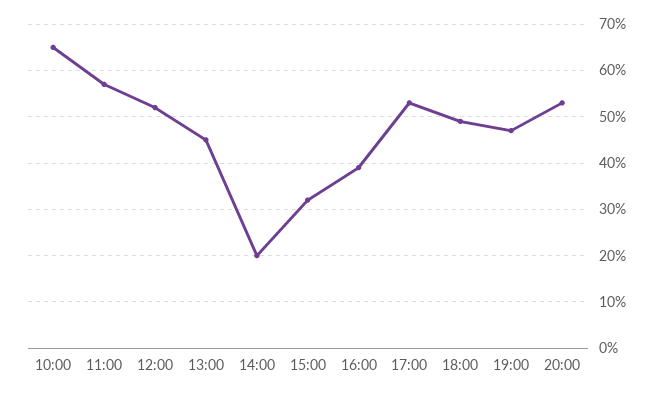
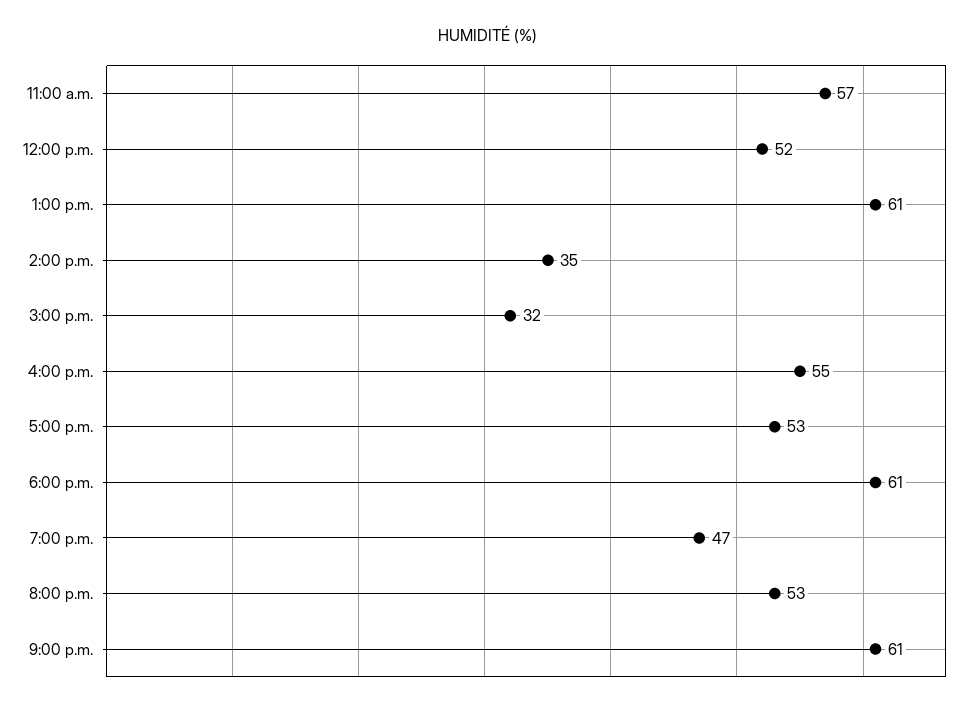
10:00: 65 -> none
13:00: 45 -> 61
14:00: 20 -> 35
16:00: 40 -> 55
18:00: 50 -> 61
9:00 p.m.: none -> 61

